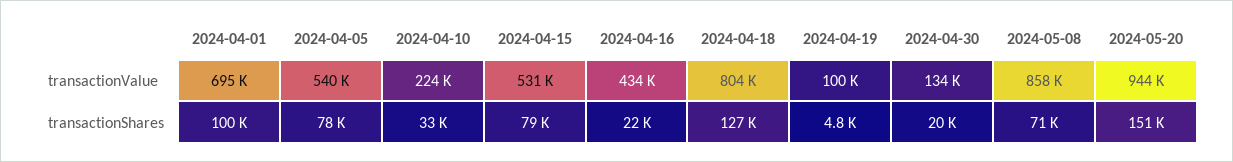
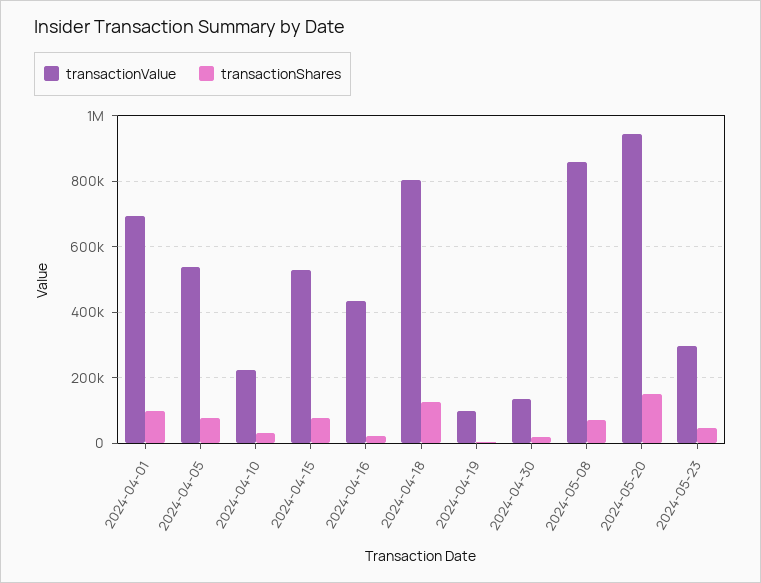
transactionValue, 2024-05-23: none -> 300000
transactionShares, 2024-05-23: none -> 40000

